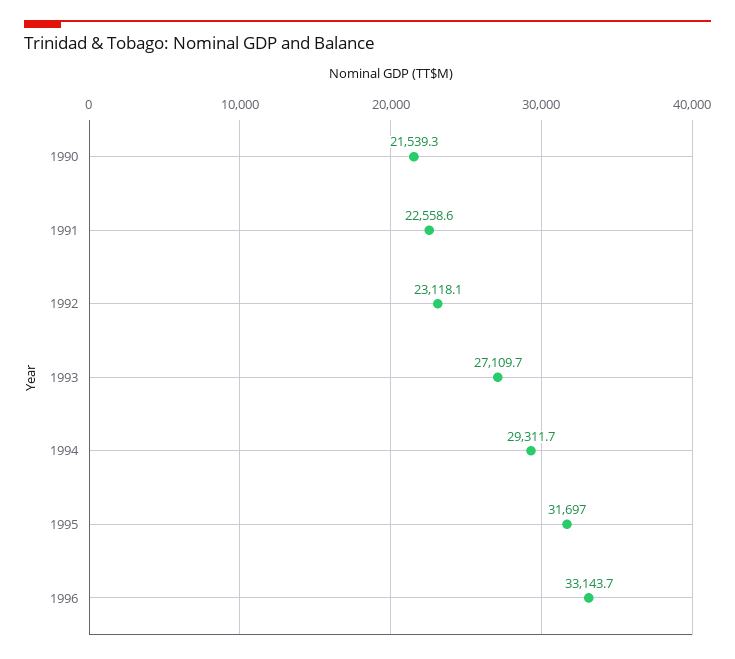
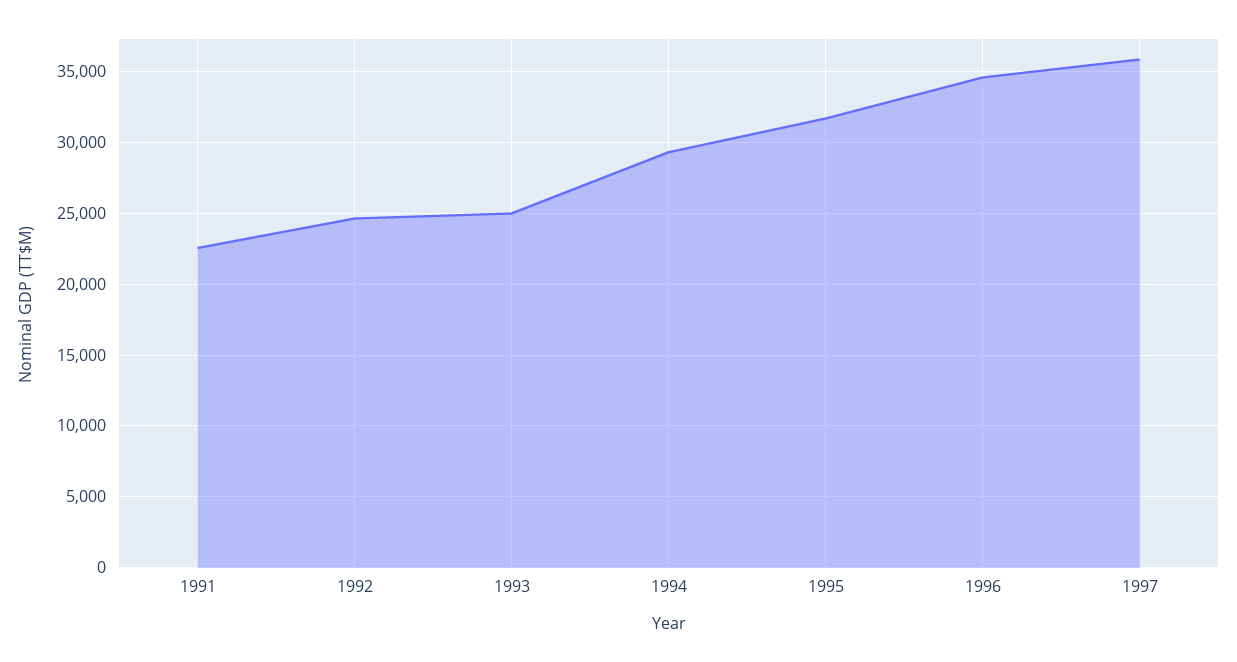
1990: 21539.3 -> none
1992: 23118.1 -> 24500
1993: 27109.7 -> 25000
1996: 33143.7 -> 34500
1997: none -> 36000

